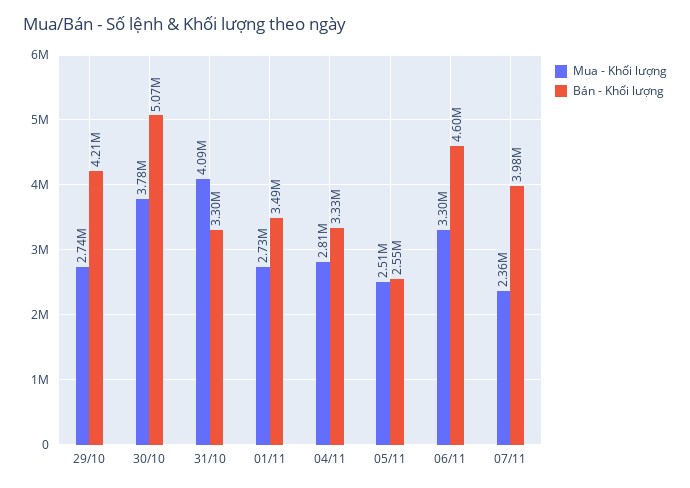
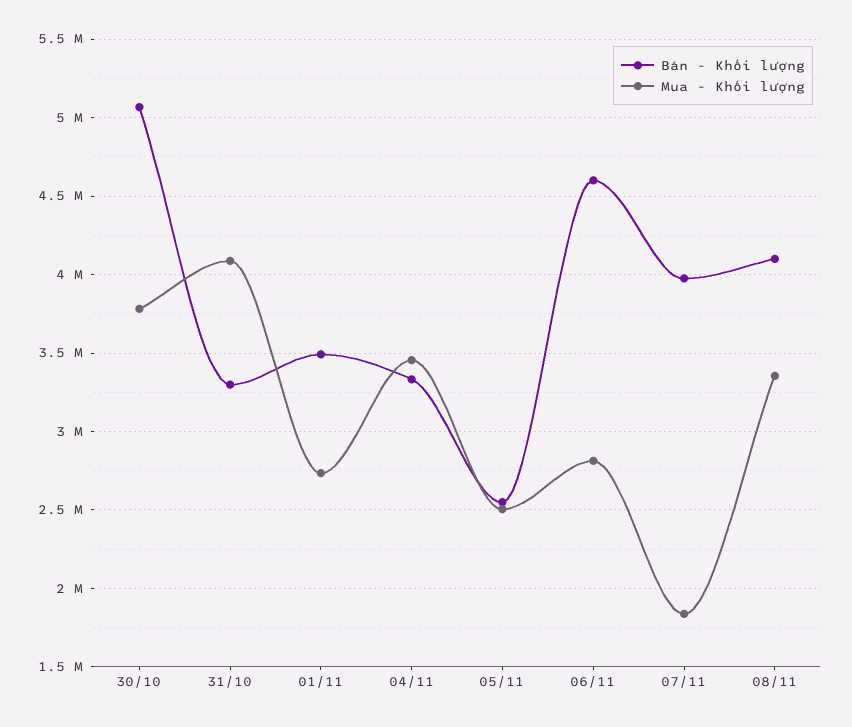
Mua - Khối lượng, 29/10: 2740000 -> none
Bán - Khối lượng, 29/10: 4210000 -> none
Mua - Khối lượng, 04/11: 2810000 -> 3450000
Mua - Khối lượng, 06/11: 3300000 -> 2800000
Mua - Khối lượng, 07/11: 2360000 -> 1850000
Bán - Khối lượng, 08/11: none -> 4100000
Mua - Khối lượng, 08/11: none -> 3350000

